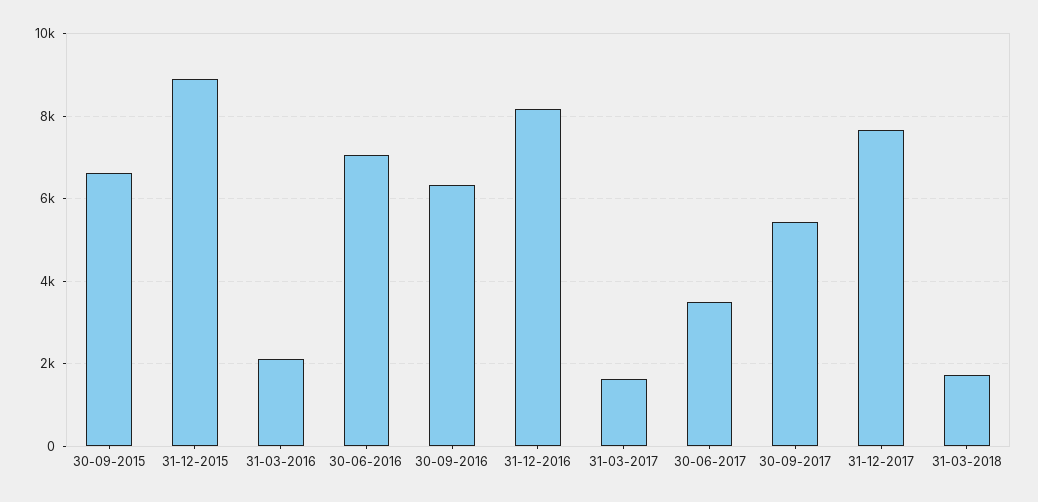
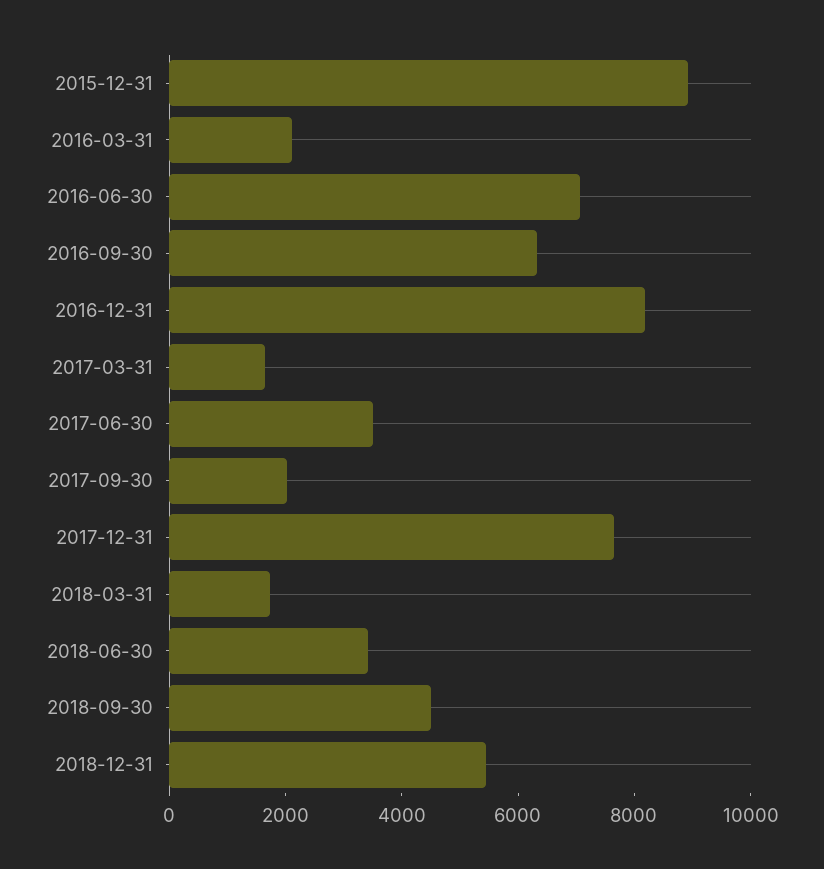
30-09-2015: 6600 -> none
30-09-2017: 5400 -> 2000
2018-06-30: none -> 3500
2018-09-30: none -> 4500
2018-12-31: none -> 5500

